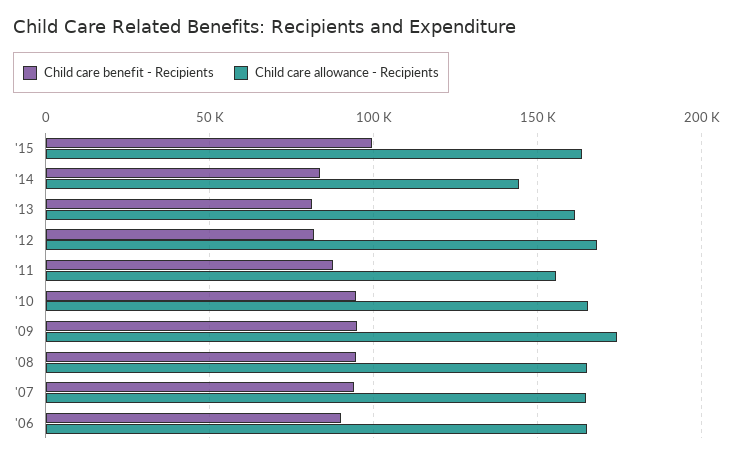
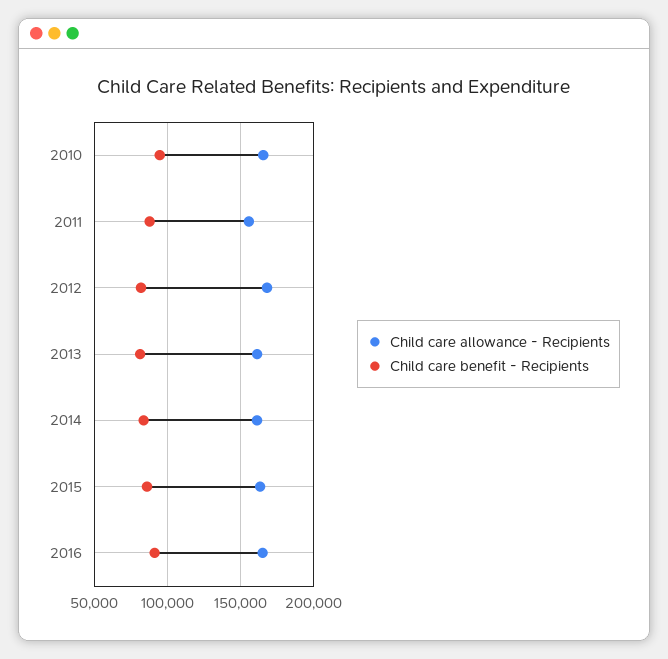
Child care benefit - Recipients, '15: 100000 -> 85000
Child care allowance - Recipients, '14: 145000 -> 160000
Child care benefit - Recipients, '09: 95000 -> none
Child care allowance - Recipients, '09: 175000 -> none
Child care benefit - Recipients, '08: 95000 -> none
Child care allowance - Recipients, '08: 165000 -> none
Child care benefit - Recipients, '07: 95000 -> none
Child care allowance - Recipients, '07: 165000 -> none
Child care benefit - Recipients, '06: 90000 -> none
Child care allowance - Recipients, '06: 165000 -> none
Child care allowance - Recipients, 2016: none -> 165000
Child care benefit - Recipients, 2016: none -> 90000

